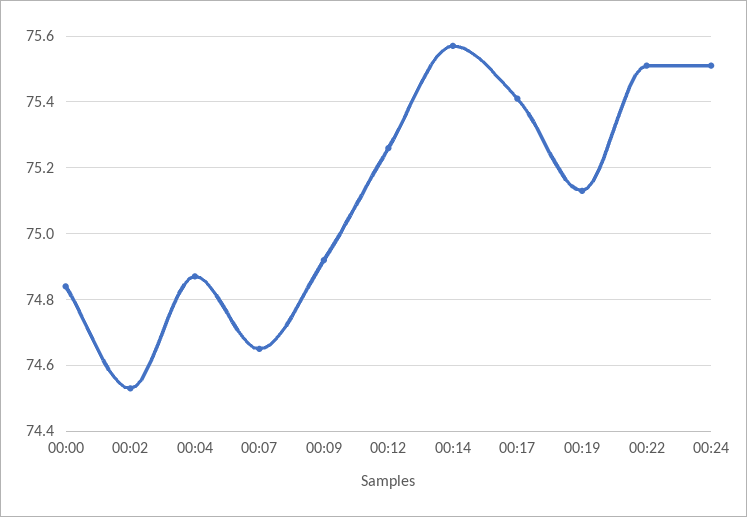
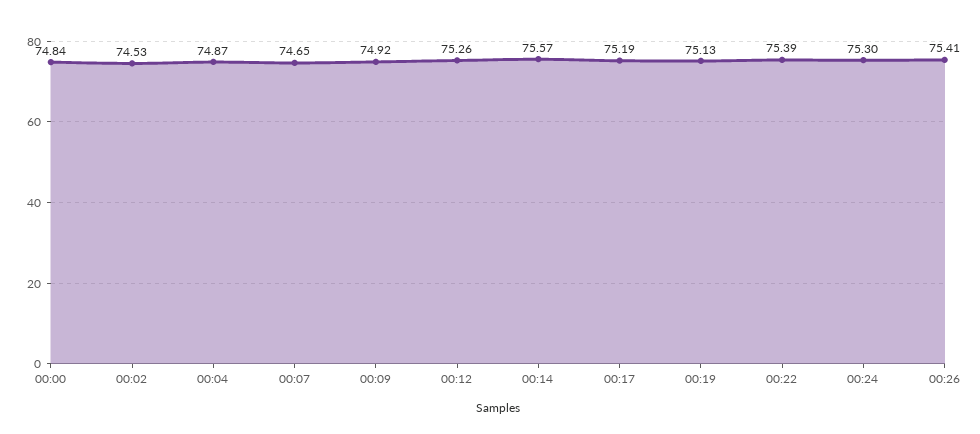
00:17: 75.4 -> 75.19
00:22: 75.5 -> 75.39
00:24: 75.5 -> 75.3
00:26: none -> 75.41

